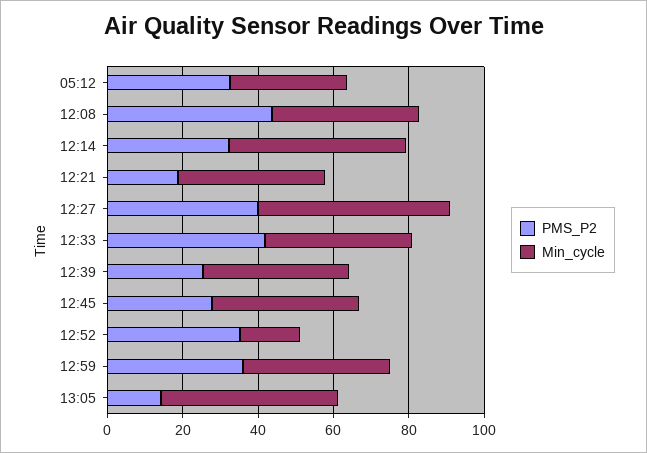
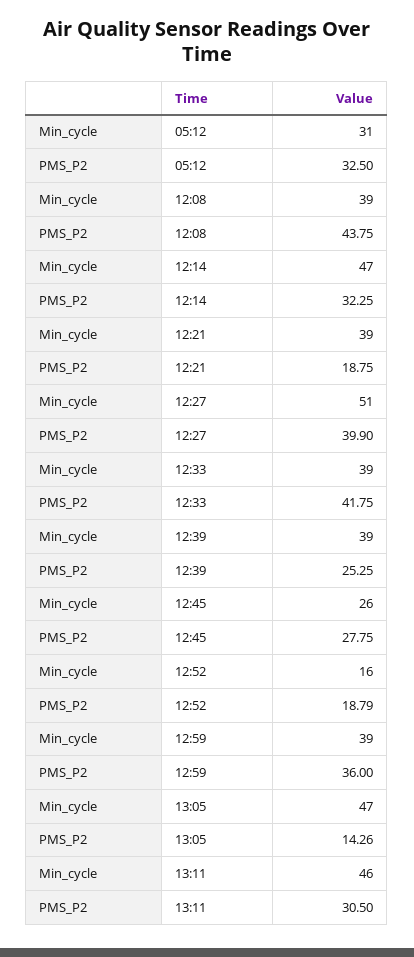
Min_cycle, 12:45: 40 -> 26
PMS_P2, 12:52: 35 -> 18.79
Min_cycle, 13:11: none -> 46
PMS_P2, 13:11: none -> 30.5

